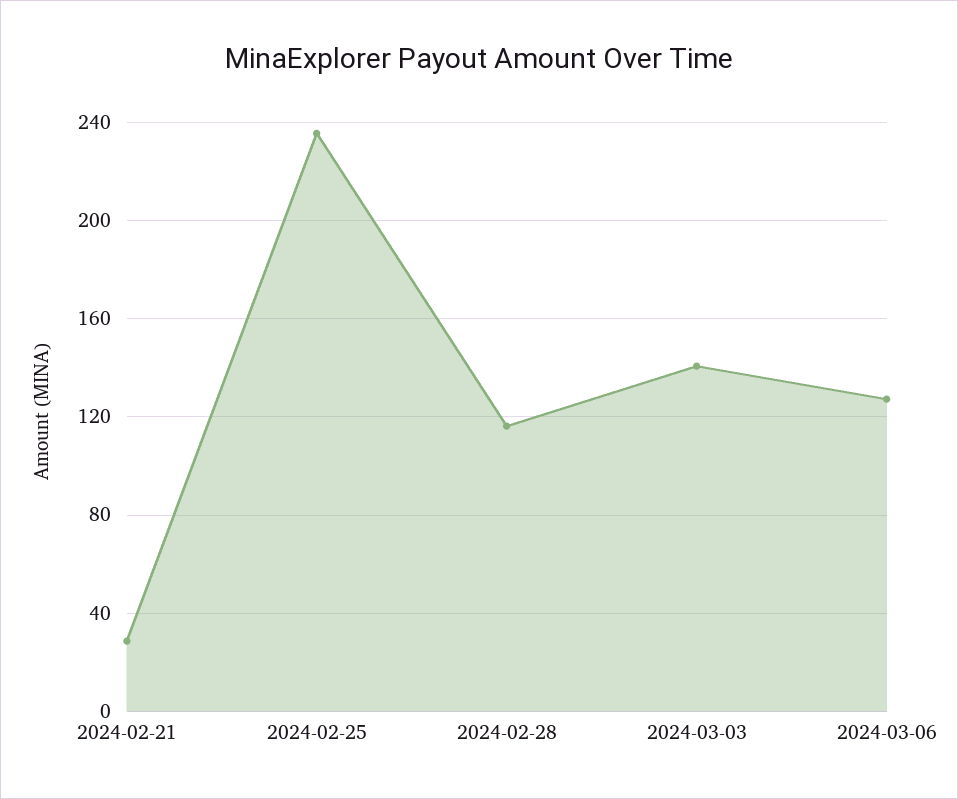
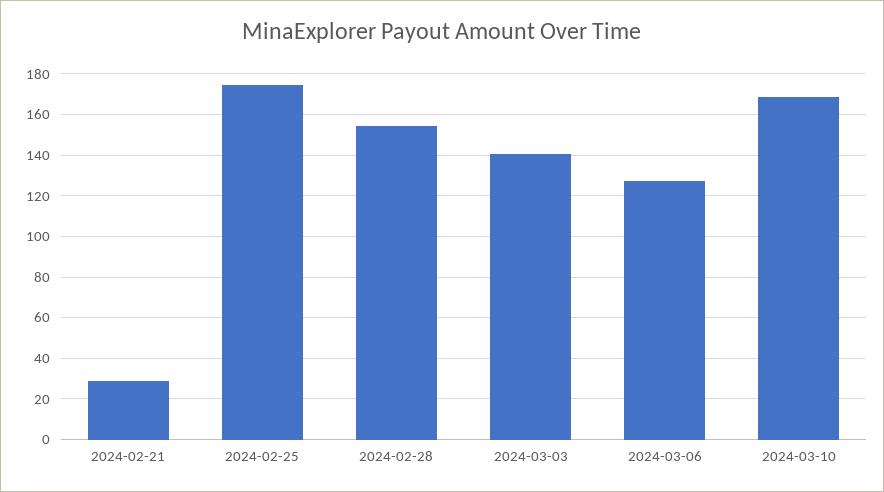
2024-02-25: 235 -> 175
2024-02-28: 115 -> 155
2024-03-10: none -> 170

